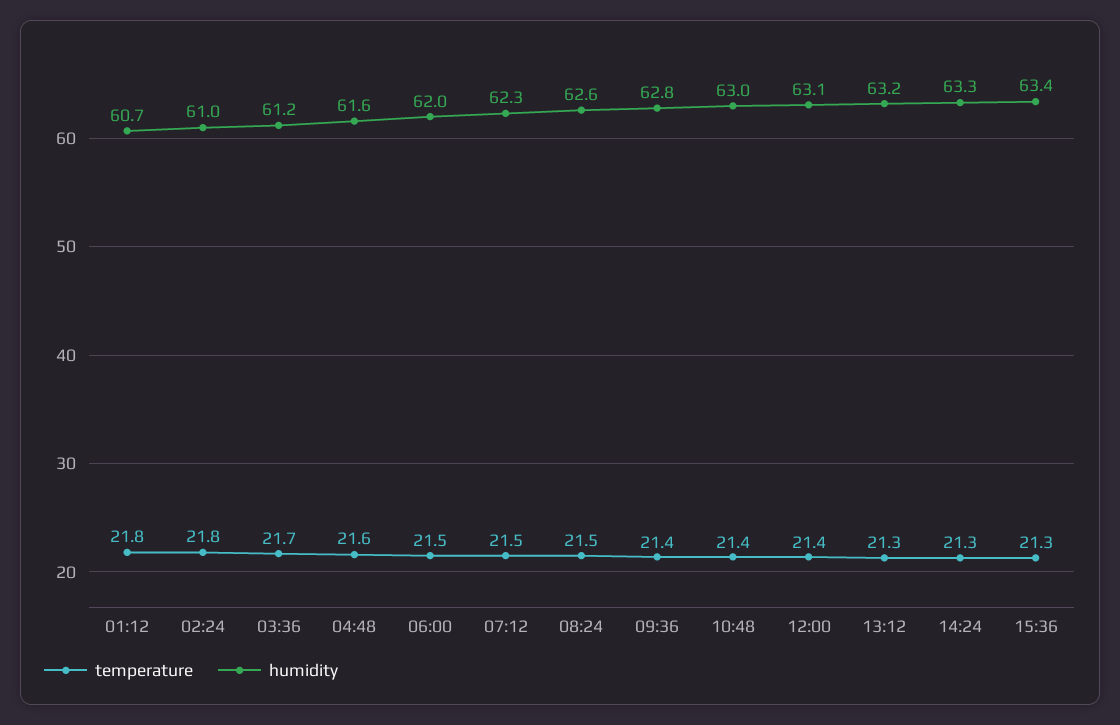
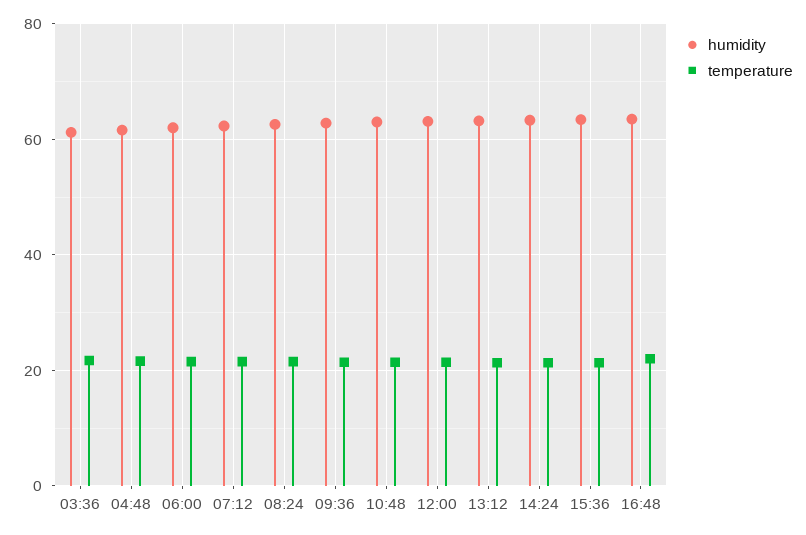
temperature, 01:12: 21.8 -> none
humidity, 01:12: 60.7 -> none
temperature, 02:24: 21.8 -> none
humidity, 02:24: 61 -> none
humidity, 16:48: none -> 64
temperature, 16:48: none -> 22

